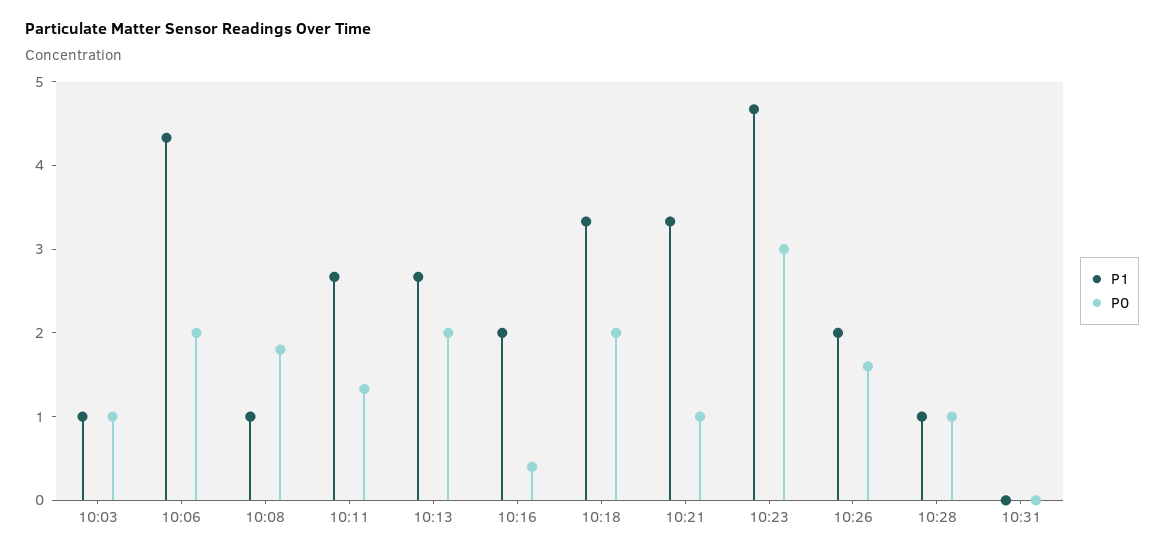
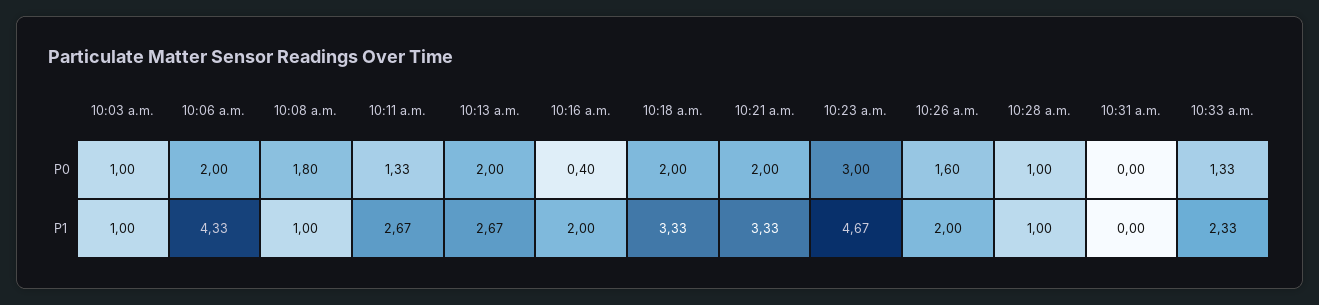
P0, 10:21: 1 -> 2
P0, 10:33 a.m.: none -> 1.33
P1, 10:33 a.m.: none -> 2.33

